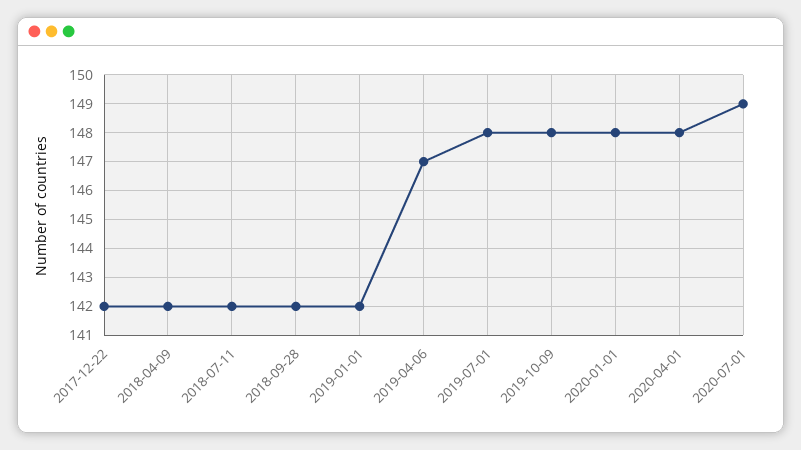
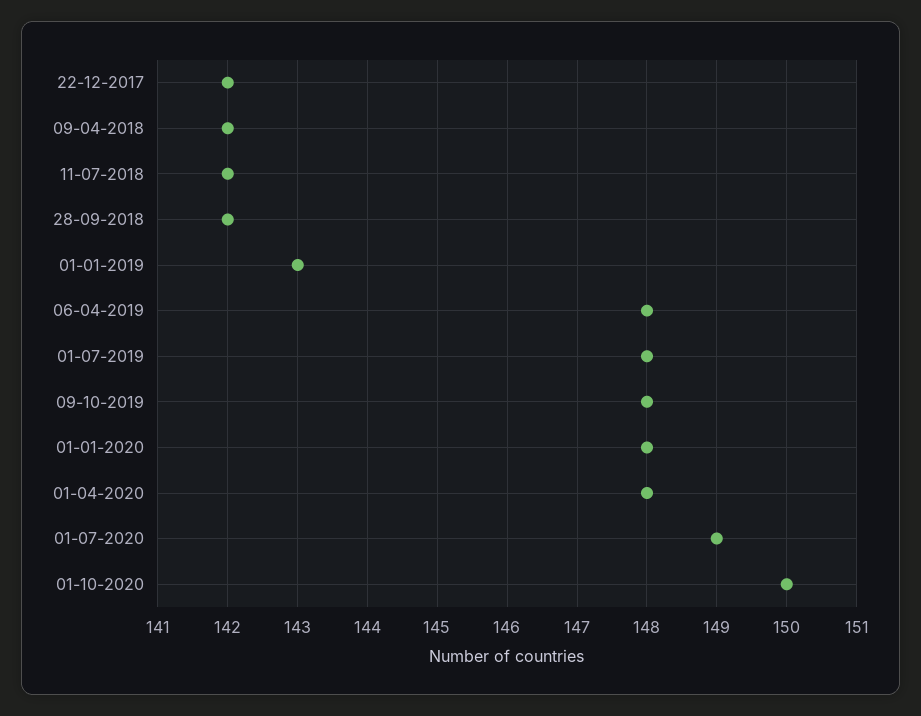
2019-01-01: 142 -> 143
2019-04-06: 147 -> 148
01-10-2020: none -> 150

